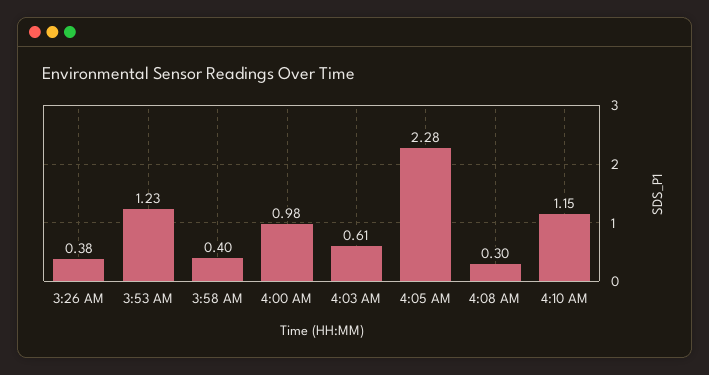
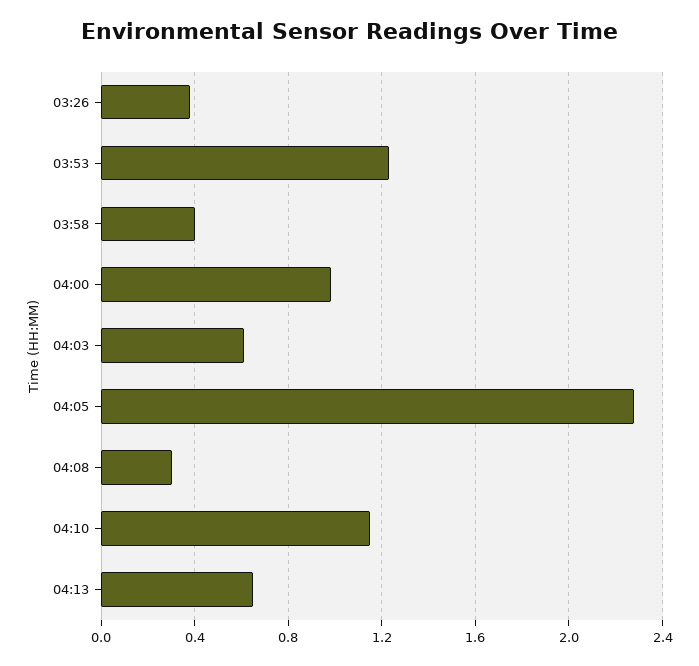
04:13: none -> 0.65

